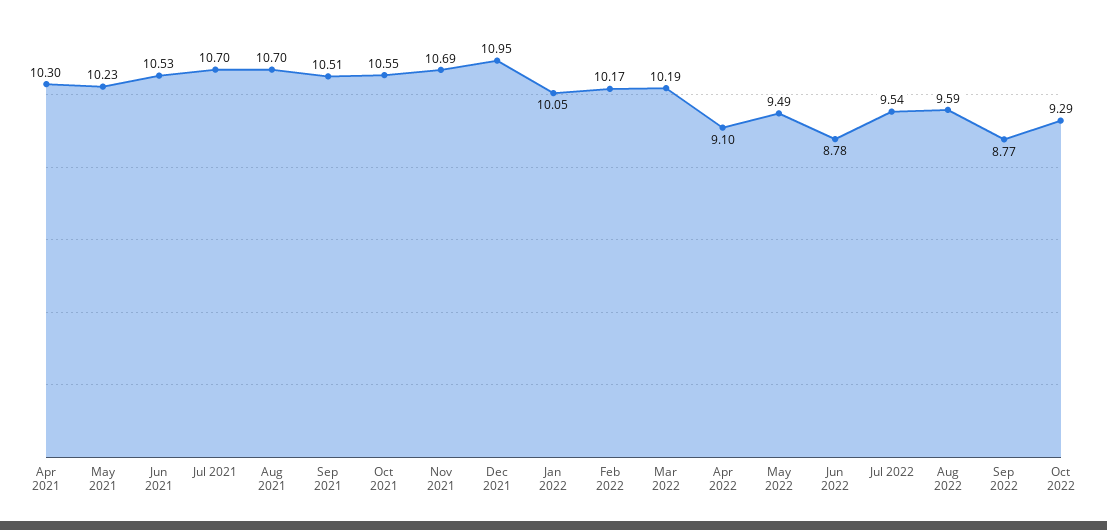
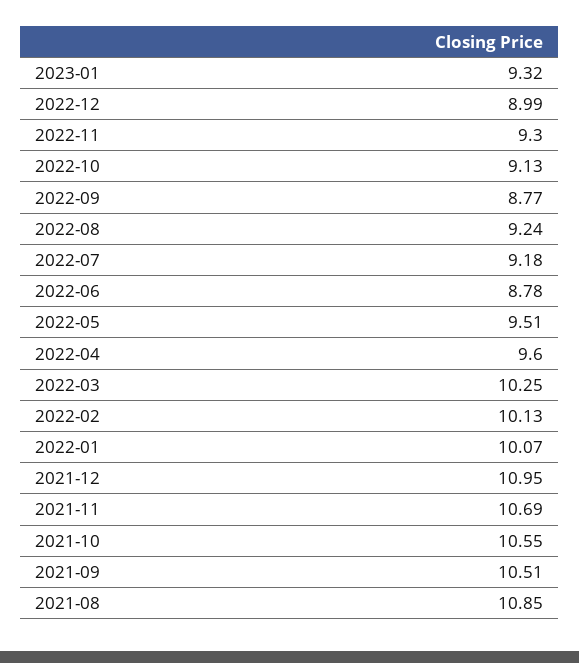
Apr 2021: 10.3 -> none
May 2021: 10.23 -> none
Jun 2021: 10.53 -> none
Jul 2021: 10.7 -> none
Aug 2021: 10.7 -> 10.85
Jan 2022: 10.05 -> 10.07
Feb 2022: 10.17 -> 10.13
Mar 2022: 10.19 -> 10.25
Apr 2022: 9.1 -> 9.6
May 2022: 9.49 -> 9.51
Jul 2022: 9.54 -> 9.18
Aug 2022: 9.59 -> 9.24
Oct 2022: 9.29 -> 9.13
2023-01: none -> 9.32
2022-12: none -> 8.99
2022-11: none -> 9.3

